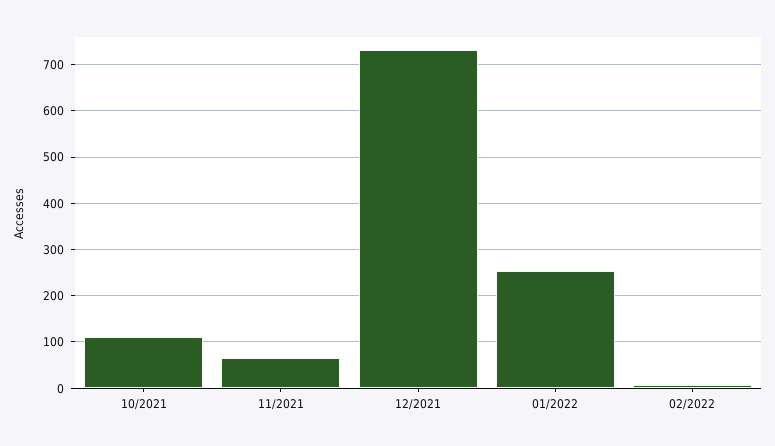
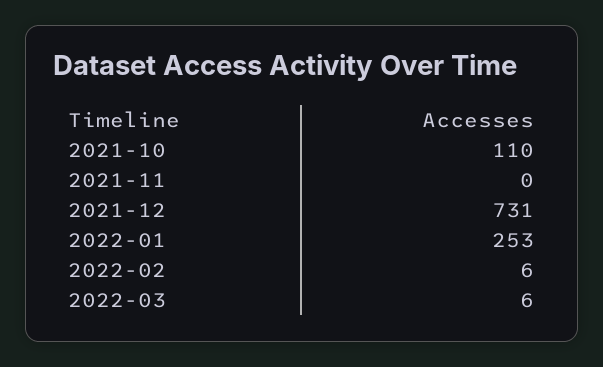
11/2021: 60 -> 0
2022-03: none -> 6

